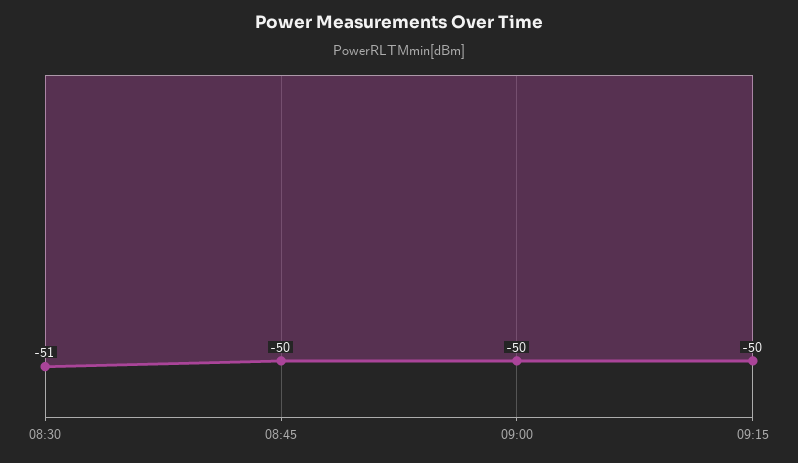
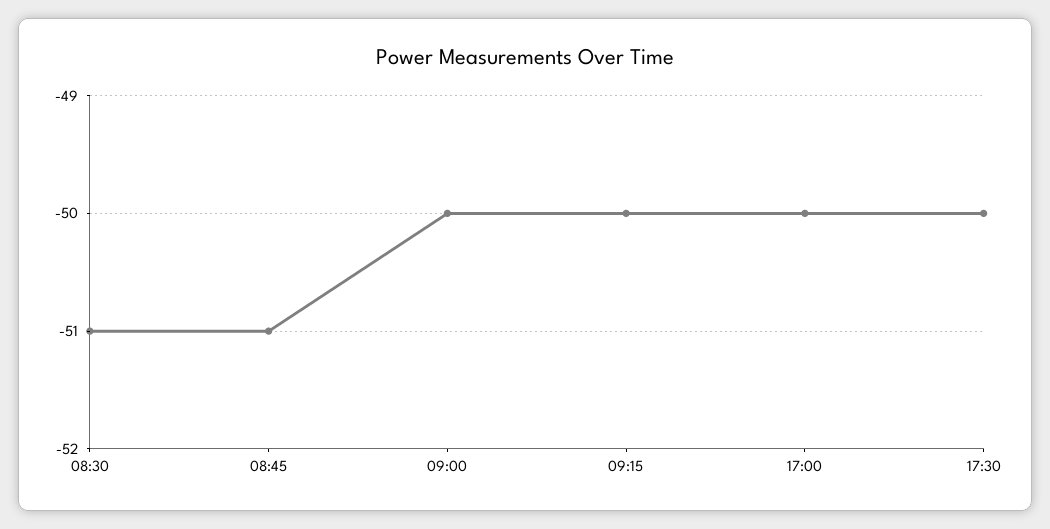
08:45: -50 -> -51
17:00: none -> -50
17:30: none -> -50

